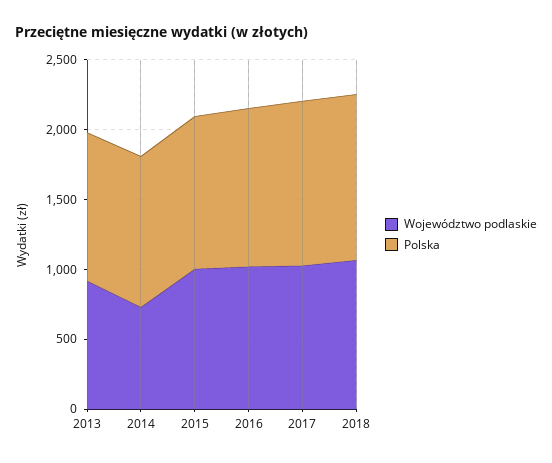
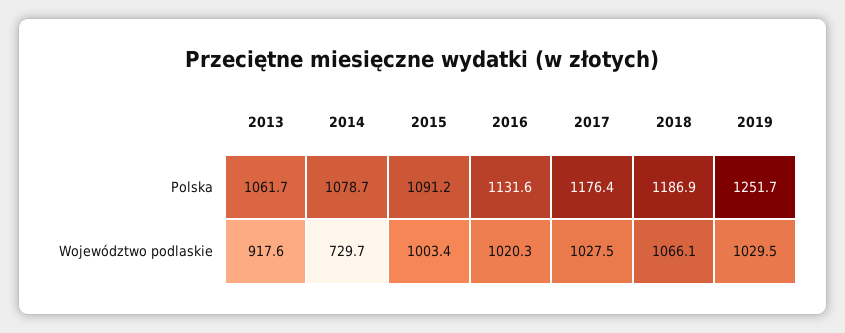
Polska, 2019: none -> 1251.7
Województwo podlaskie, 2019: none -> 1029.5

